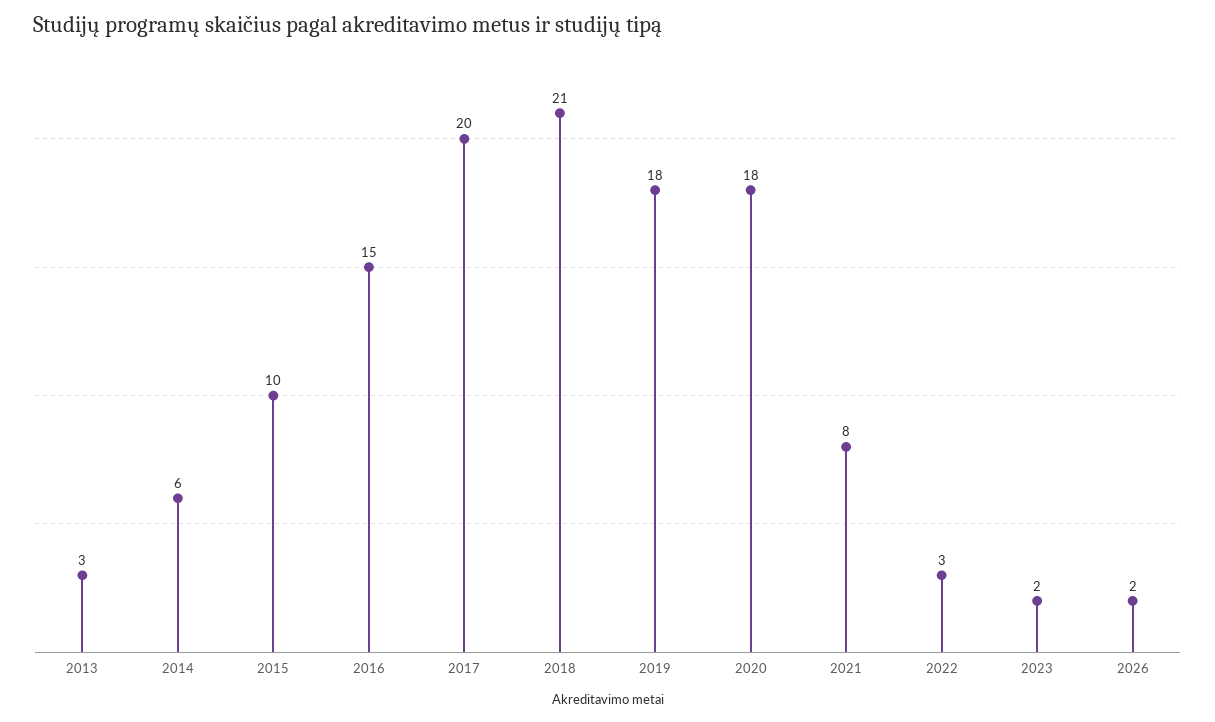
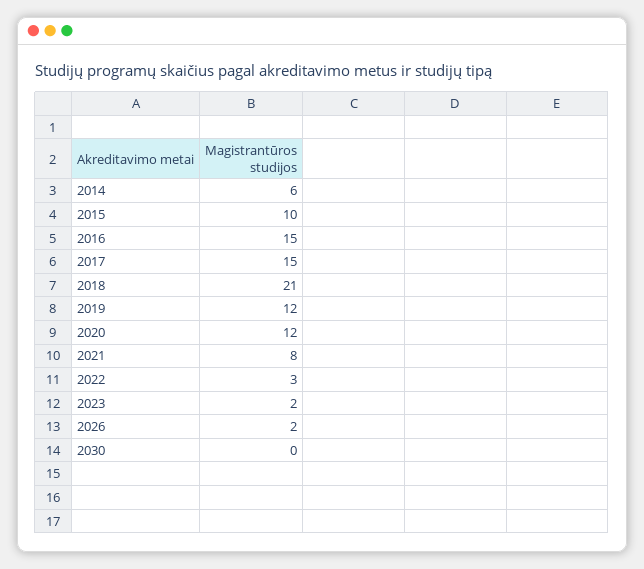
2013: 3 -> none
2017: 20 -> 15
2019: 18 -> 12
2020: 18 -> 12
2030: none -> 0

